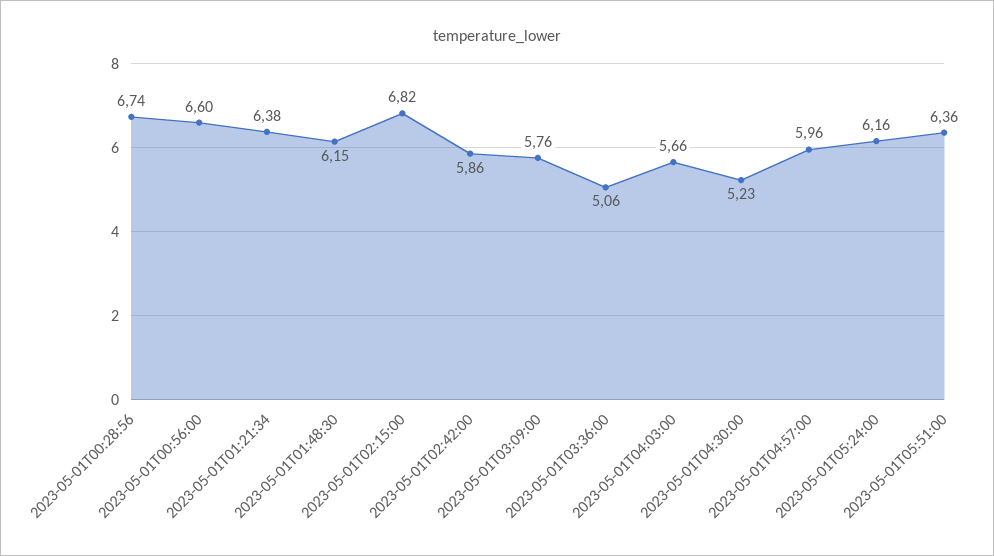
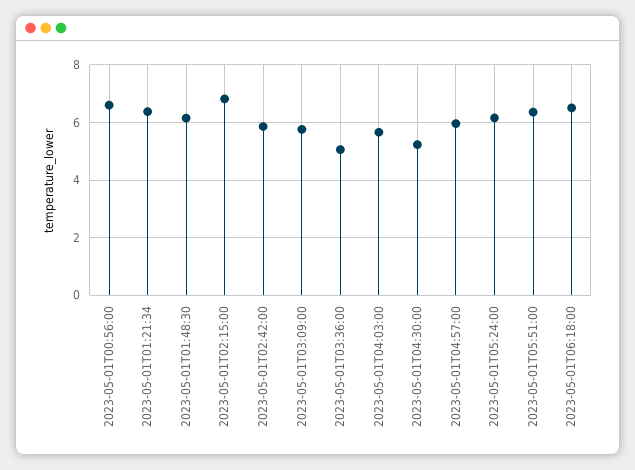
2023-05-01T00:28:56: 6.74 -> none
2023-05-01T06:18:00: none -> 6.5

